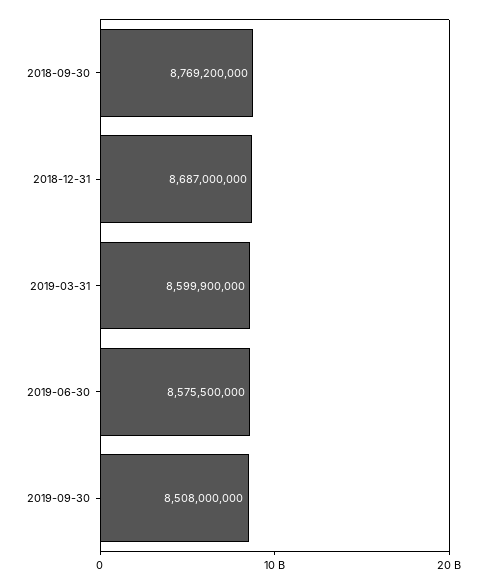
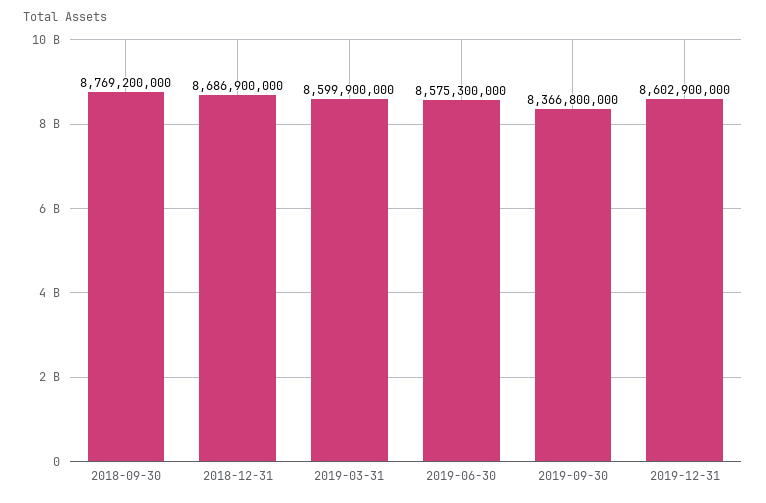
2018-12-31: 8687000000 -> 8686900000
2019-06-30: 8575500000 -> 8575300000
2019-09-30: 8508000000 -> 8366800000
2019-12-31: none -> 8602900000

